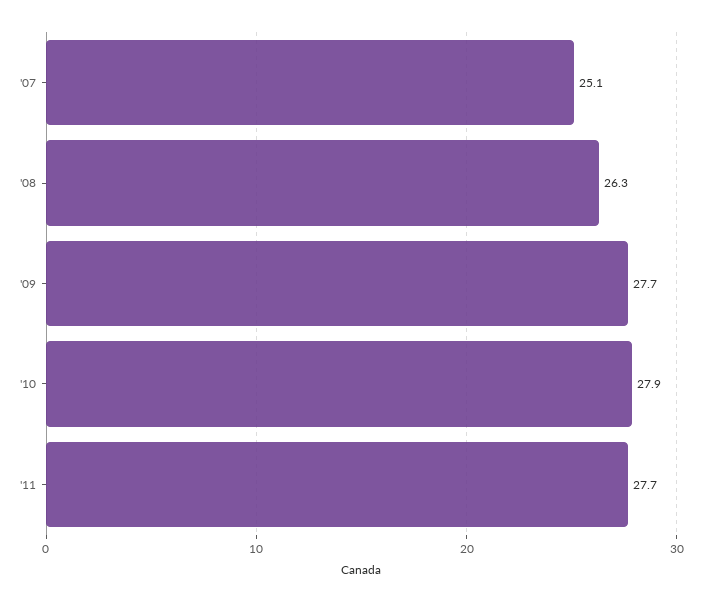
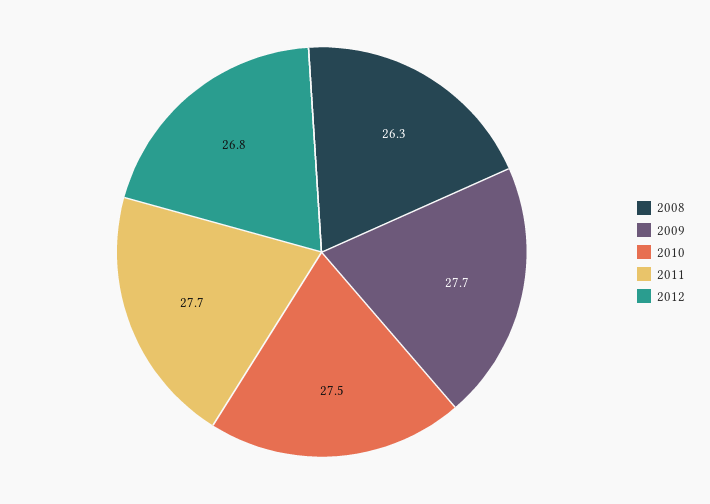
'07: 25.1 -> none
'10: 27.9 -> 27.5
2012: none -> 26.8

